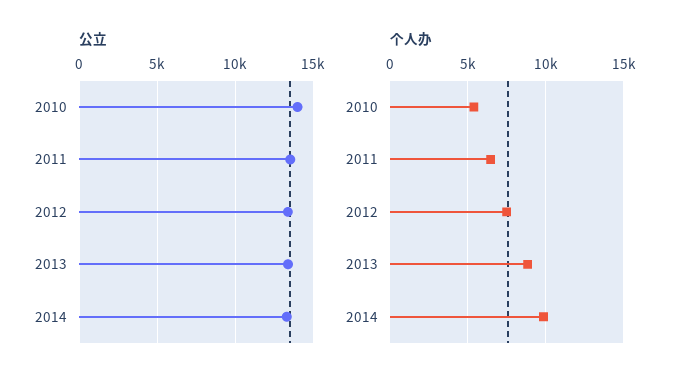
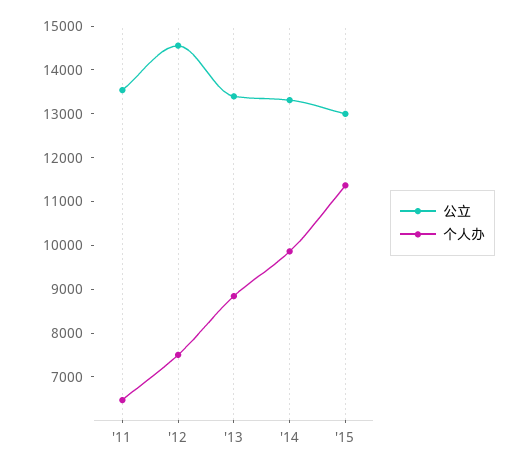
公立, 2010: 14000 -> none
公立, 2012: 13500 -> 14600
个人办, 2010: 5500 -> none
公立, '15: none -> 13000
个人办, '15: none -> 11400

